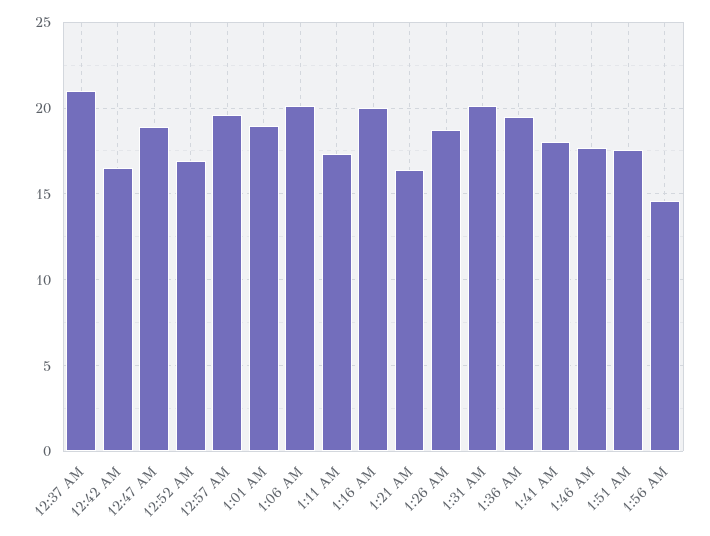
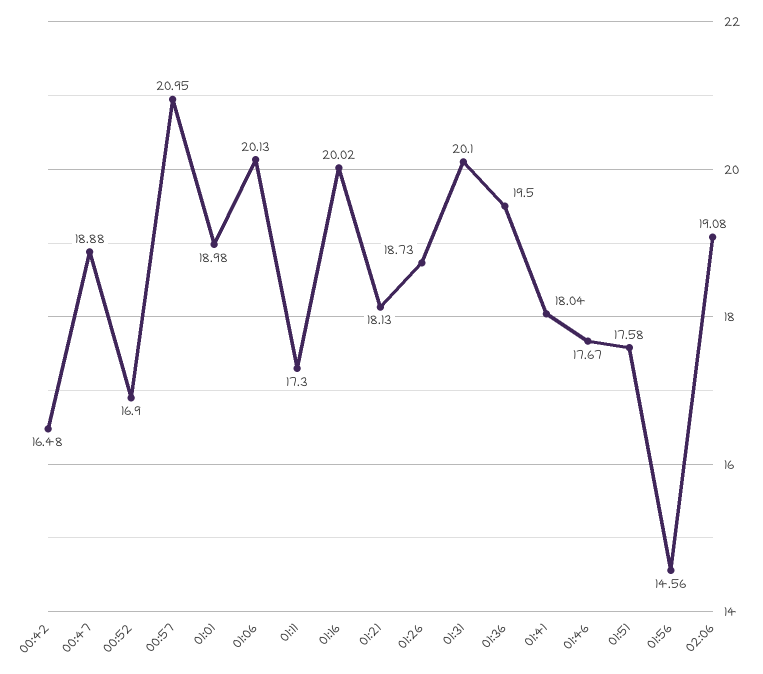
12:37 AM: 21 -> none
12:57 AM: 19.5 -> 20.95
1:21 AM: 16.5 -> 18.13
02:06: none -> 19.08

